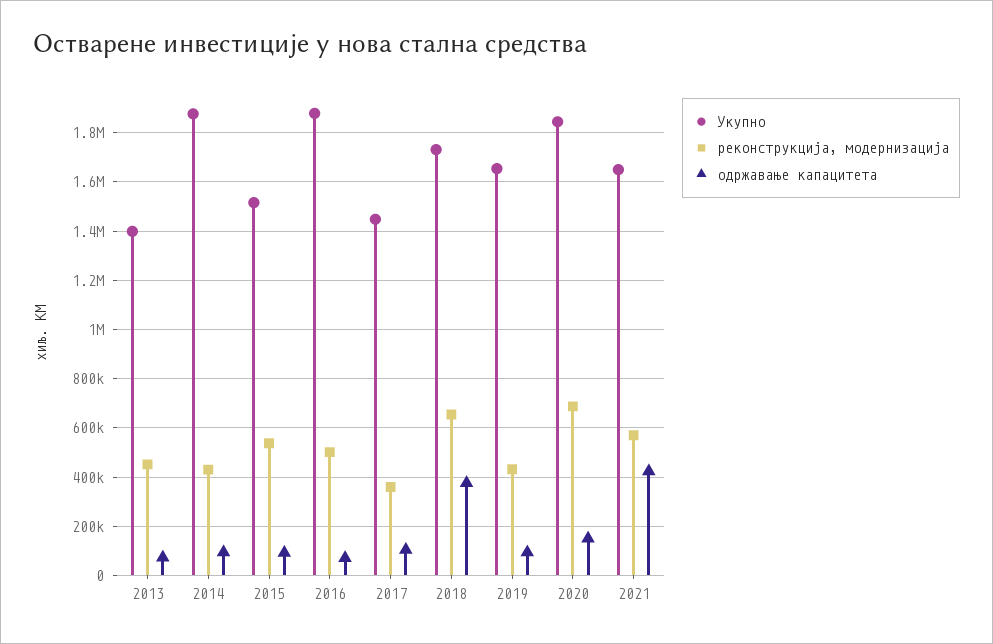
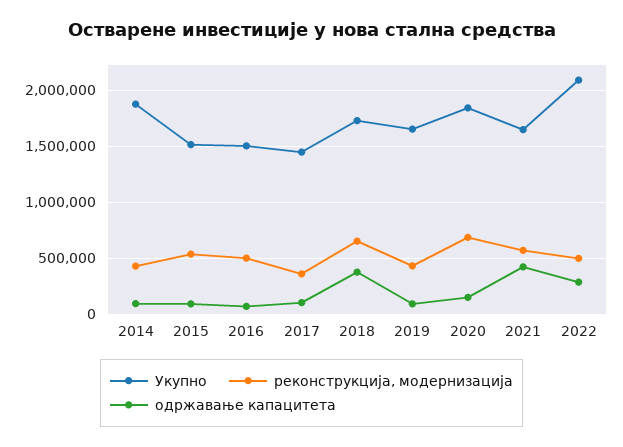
Укупно, 2013: 1400000 -> none
реконструкција, модернизација, 2013: 450000 -> none
одржавање капацитета, 2013: 75000 -> none
Укупно, 2016: 1875000 -> 1500000
Укупно, 2022: none -> 2100000
реконструкција, модернизација, 2022: none -> 500000
одржавање капацитета, 2022: none -> 300000

